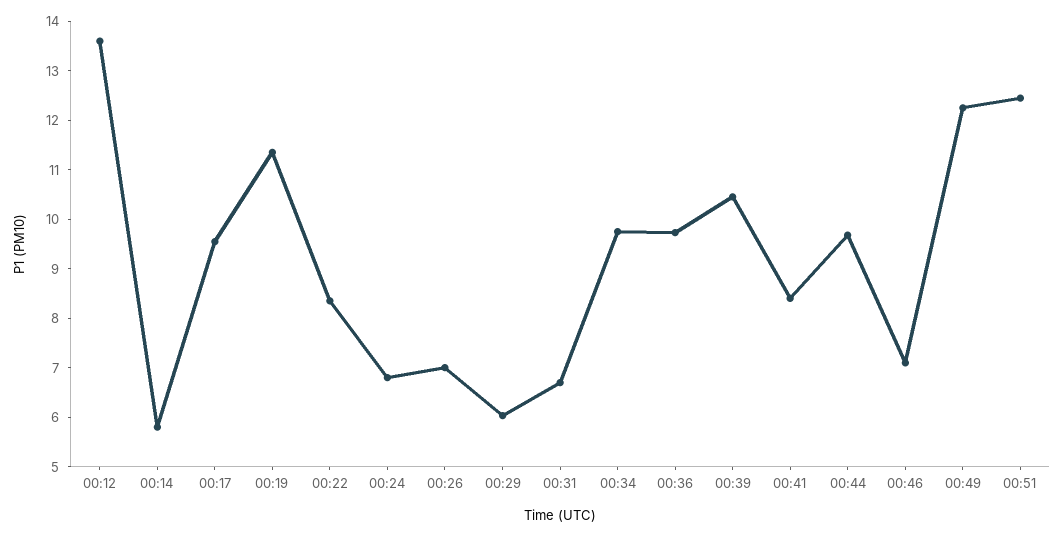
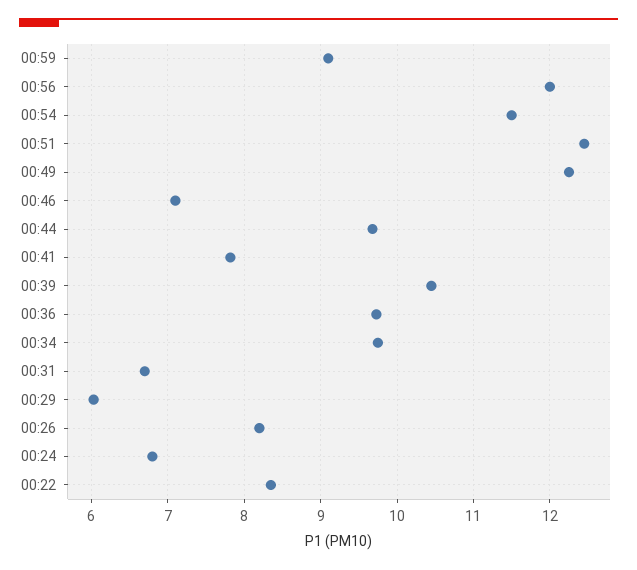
00:12: 13.6 -> none
00:14: 5.8 -> none
00:17: 9.6 -> none
00:19: 11.4 -> none
00:26: 7 -> 8.2
00:41: 8.4 -> 7.8
00:59: none -> 9.1
00:56: none -> 12
00:54: none -> 11.5

